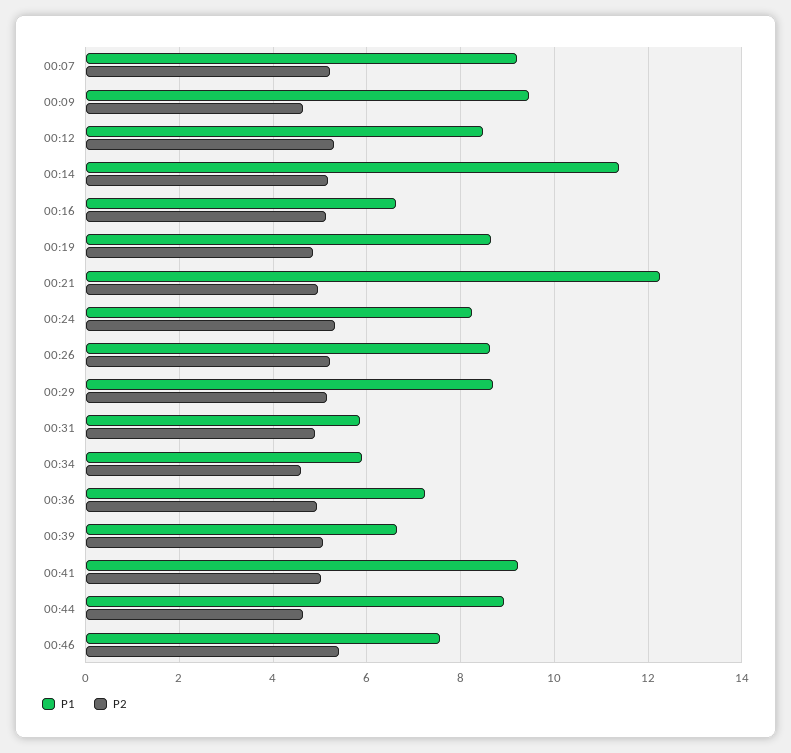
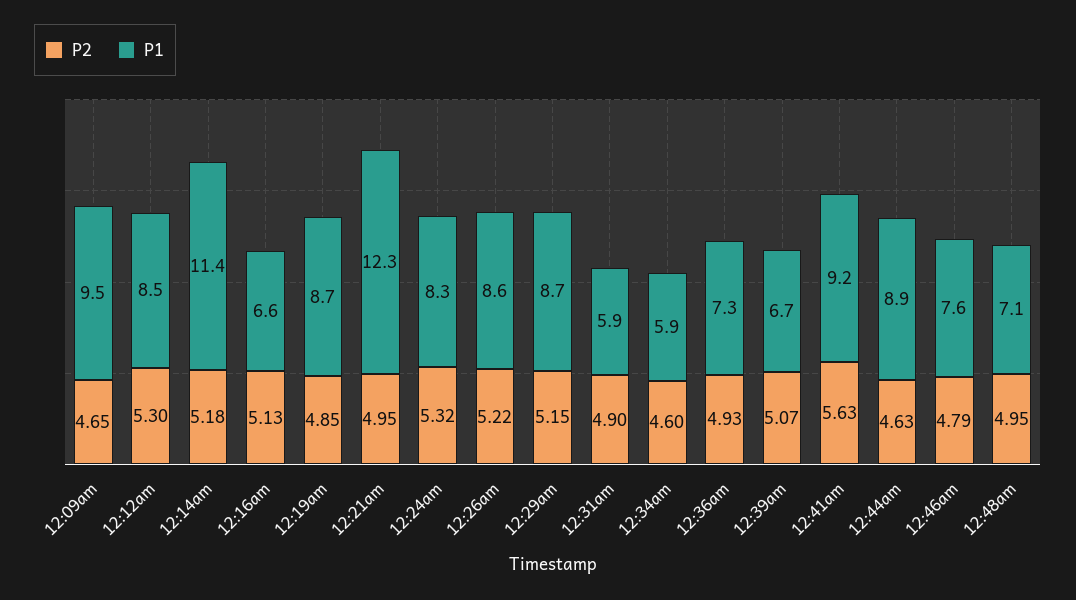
P1, 00:07: 9.2 -> none
P2, 00:07: 5.2 -> none
P2, 00:41: 5 -> 5.63
P2, 00:46: 5.4 -> 4.79
P2, 12:48am: none -> 4.95
P1, 12:48am: none -> 7.1

